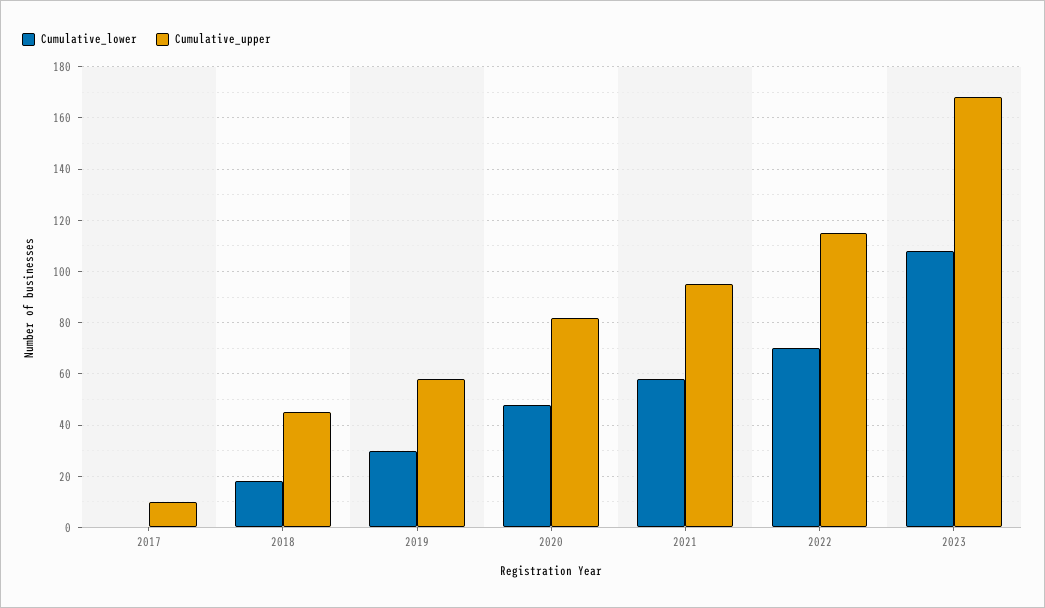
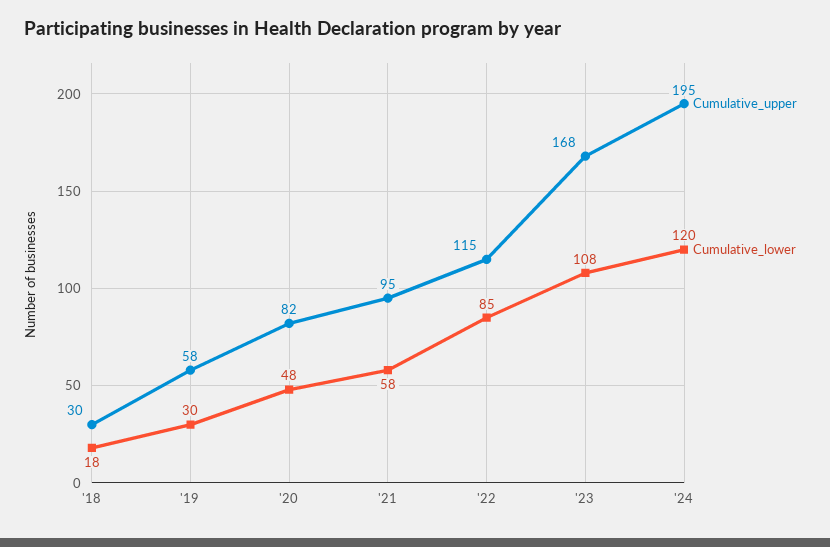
Cumulative_lower, 2017: 0 -> none
Cumulative_upper, 2017: 10 -> none
Cumulative_upper, 2018: 45 -> 30
Cumulative_lower, 2022: 70 -> 85
Cumulative_upper, '24: none -> 195
Cumulative_lower, '24: none -> 120

